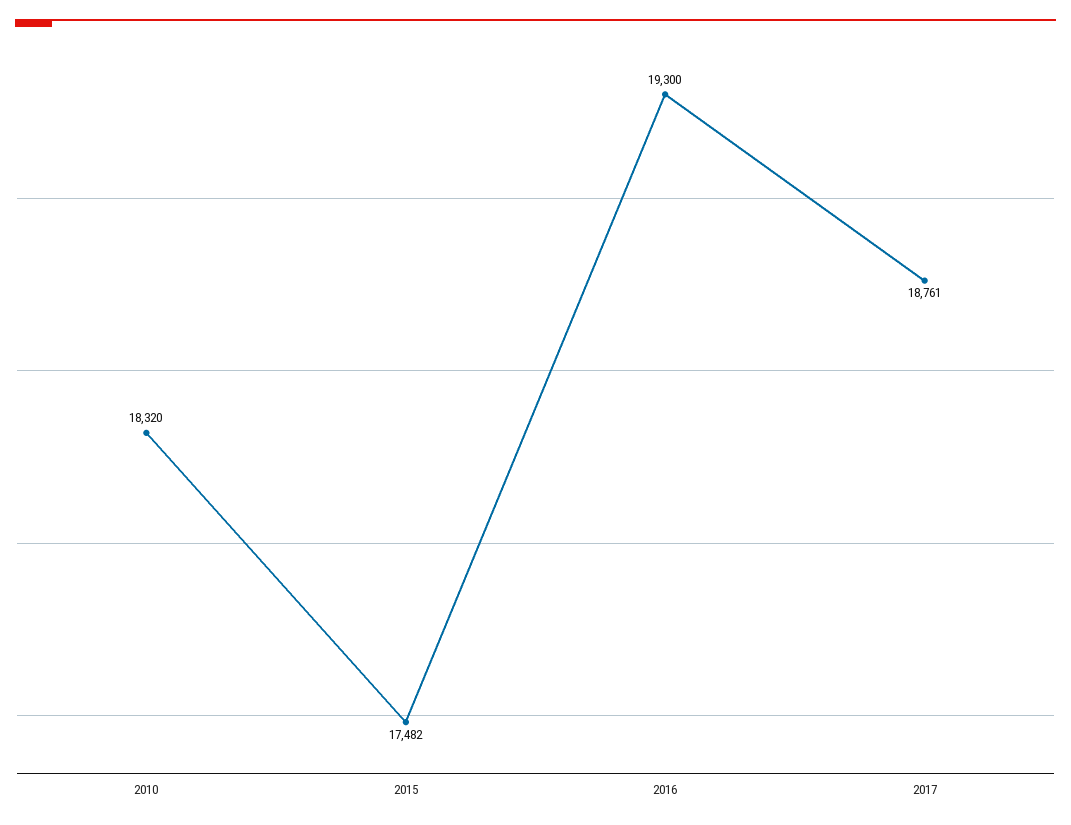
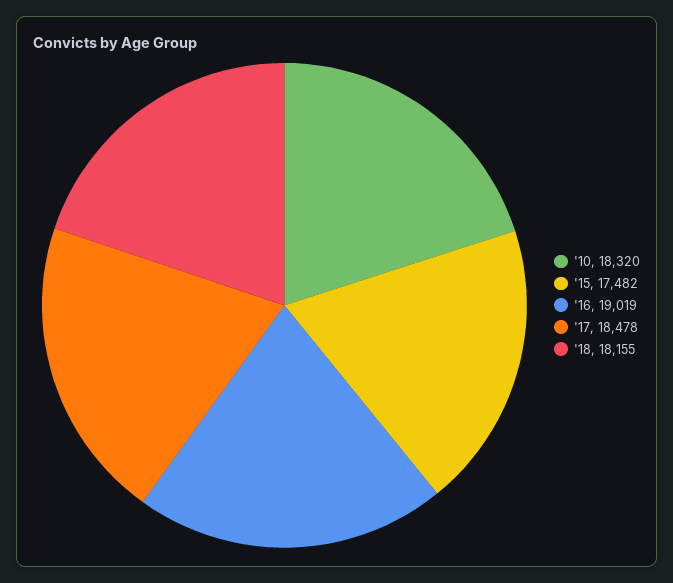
2016: 19300 -> 19019
2017: 18761 -> 18478
'18: none -> 18155

